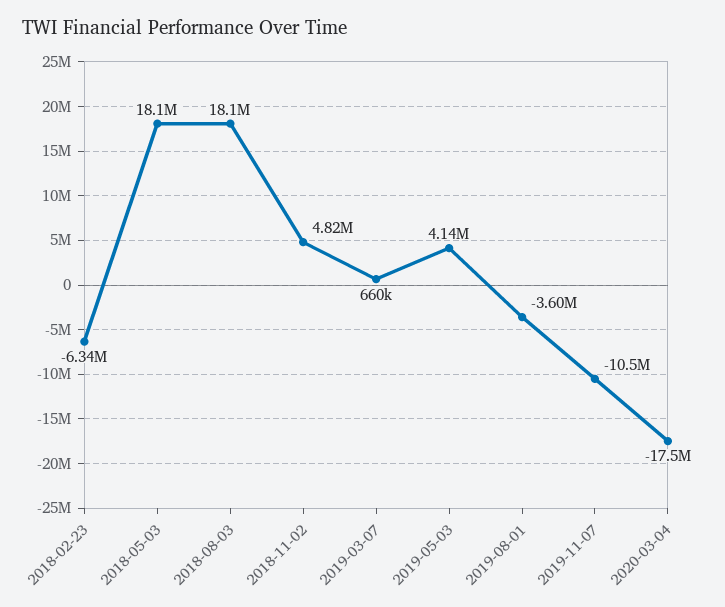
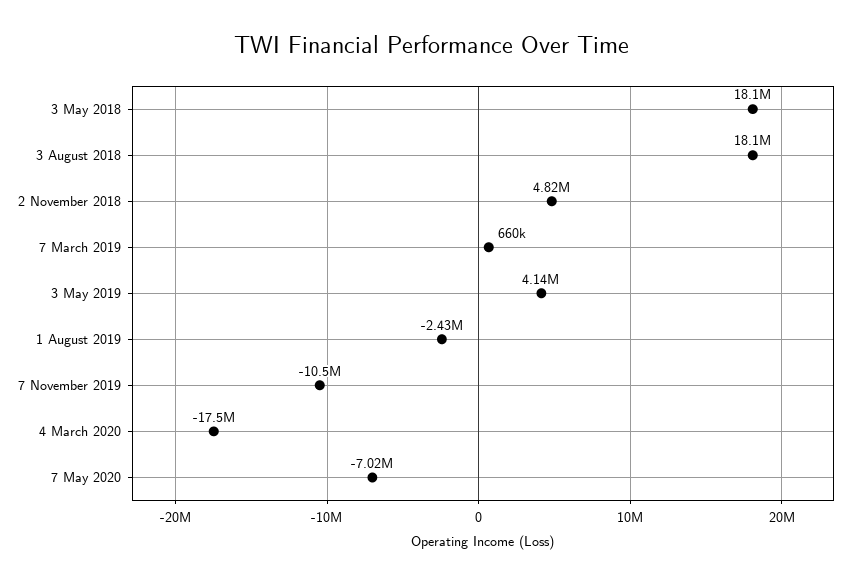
2018-02-23: -6340000 -> none
2019-08-01: -3600000 -> -2430000
7 May 2020: none -> -7020000

